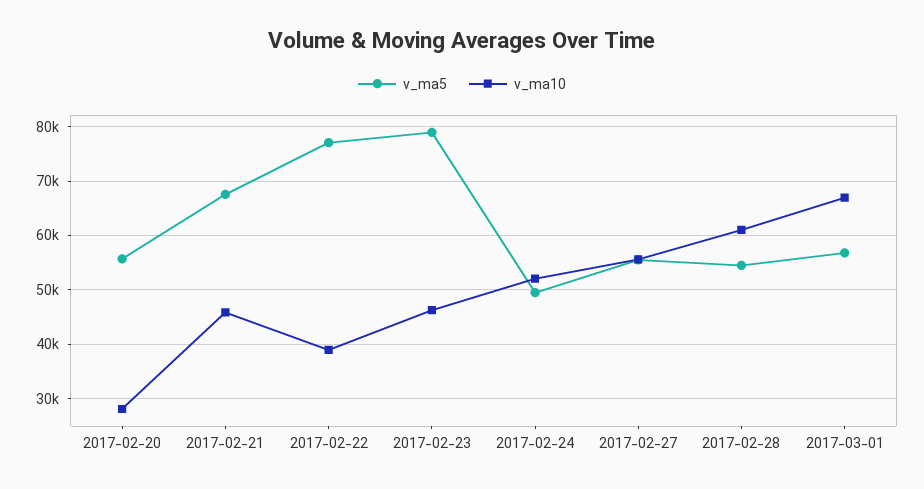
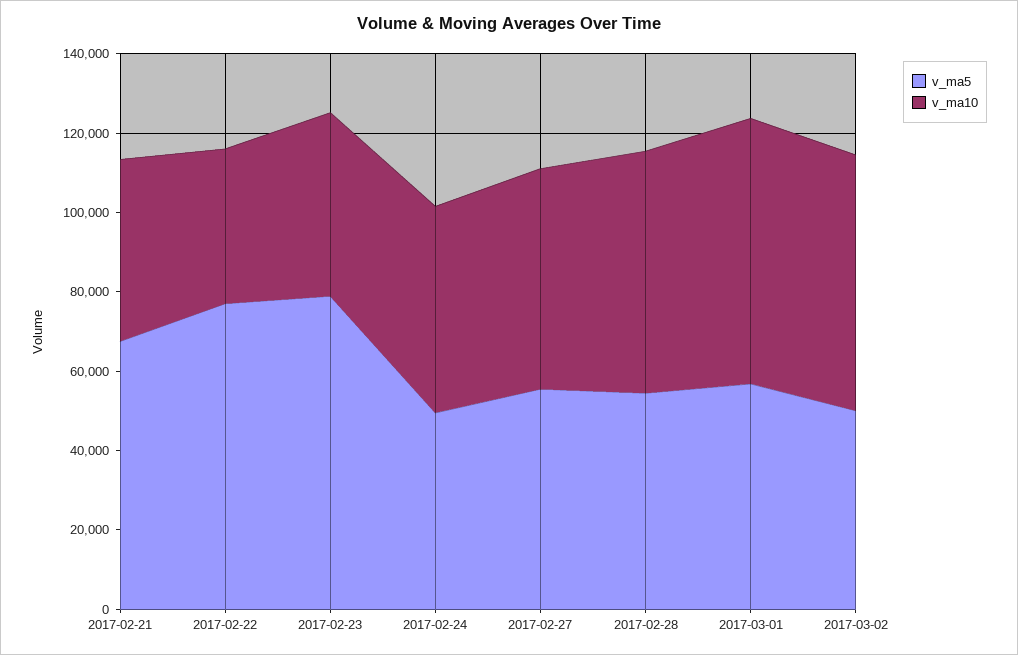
v_ma5, 2017-02-20: 56000 -> none
v_ma10, 2017-02-20: 28000 -> none
v_ma5, 2017-03-02: none -> 50000
v_ma10, 2017-03-02: none -> 65000

